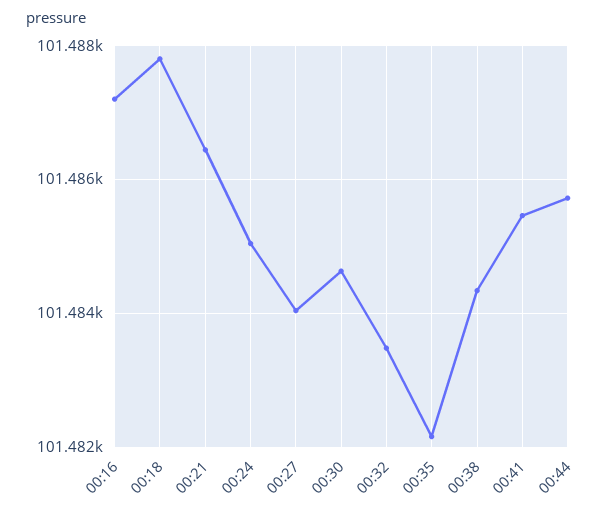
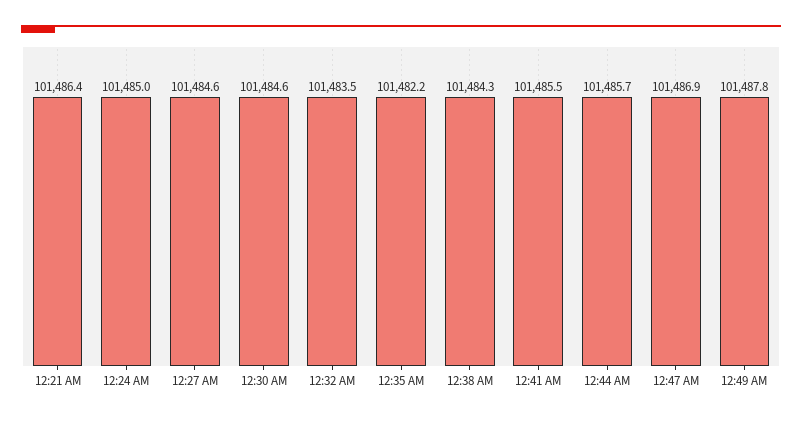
00:16: 101487.2 -> none
00:18: 101487.8 -> none
00:27: 101484 -> 101484.6
12:47 AM: none -> 101486.9
12:49 AM: none -> 101487.8

